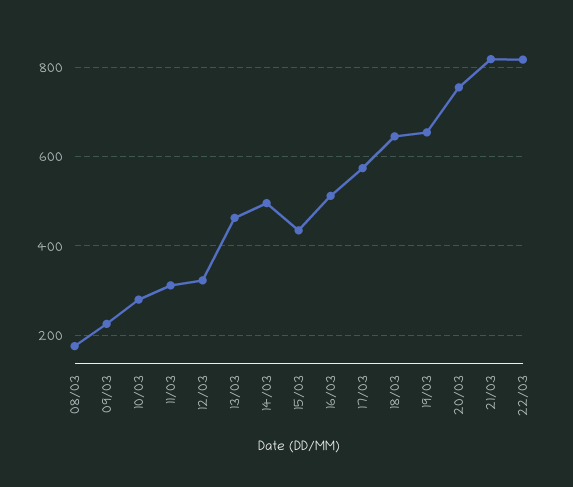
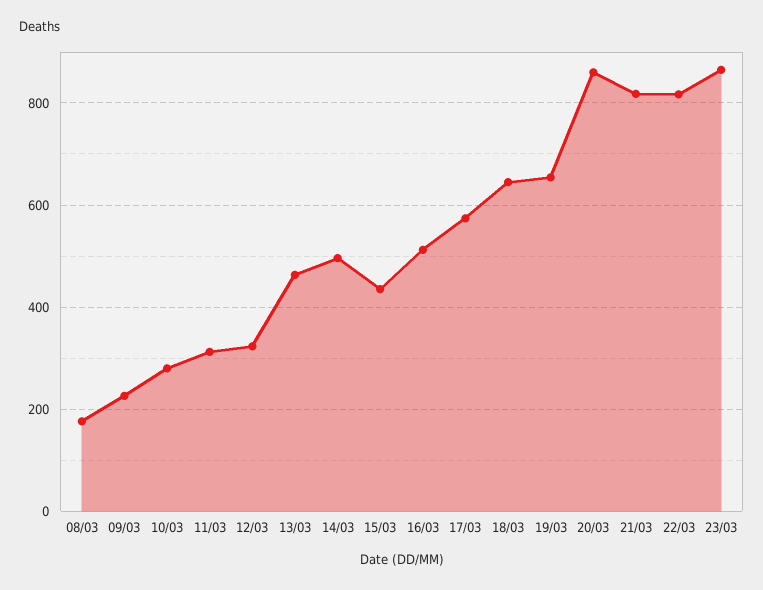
20/03: 760 -> 860
23/03: none -> 860

